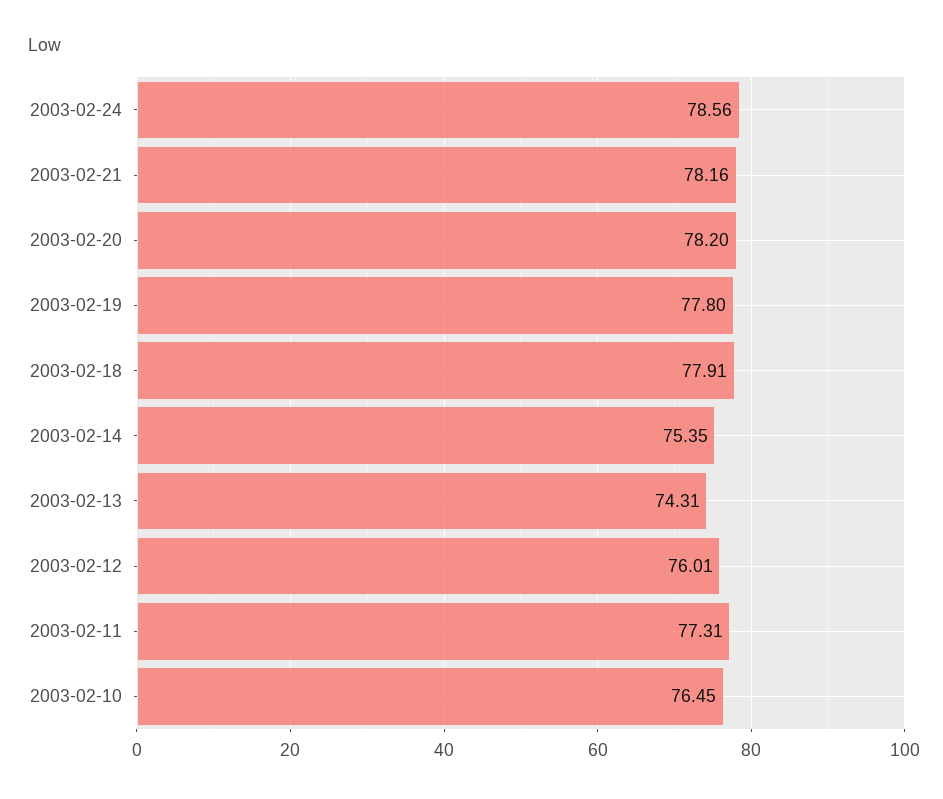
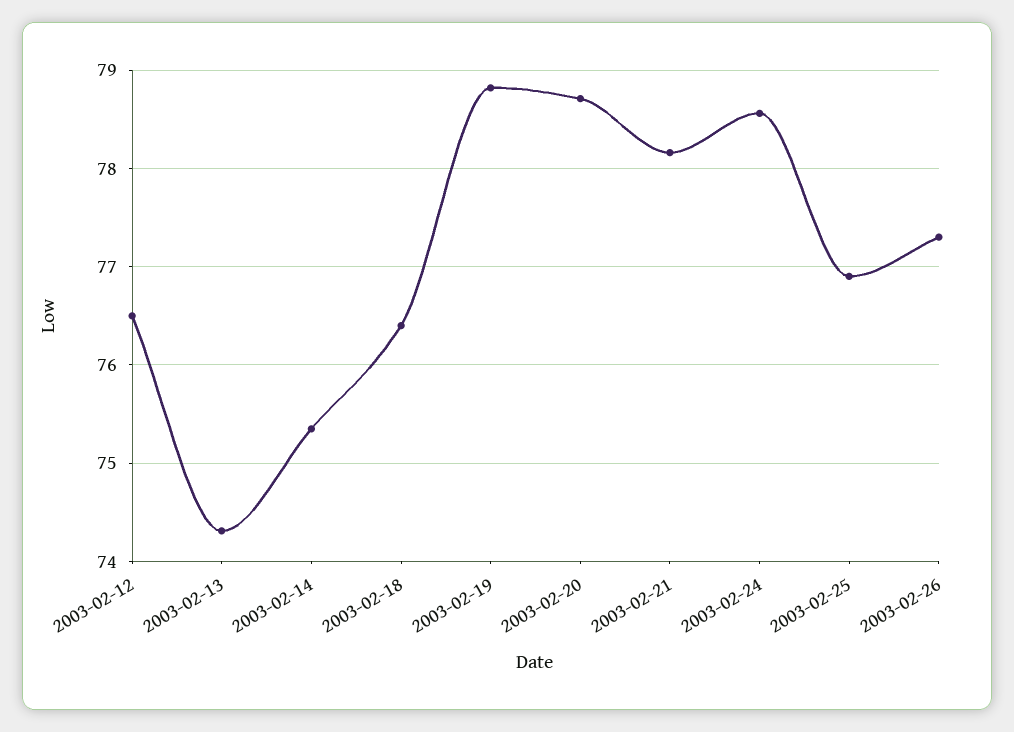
2003-02-20: 78.2 -> 78.7
2003-02-19: 77.8 -> 78.8
2003-02-18: 77.91 -> 76.4
2003-02-12: 76.01 -> 76.5
2003-02-11: 77.31 -> none
2003-02-10: 76.45 -> none
2003-02-25: none -> 76.9
2003-02-26: none -> 77.3

